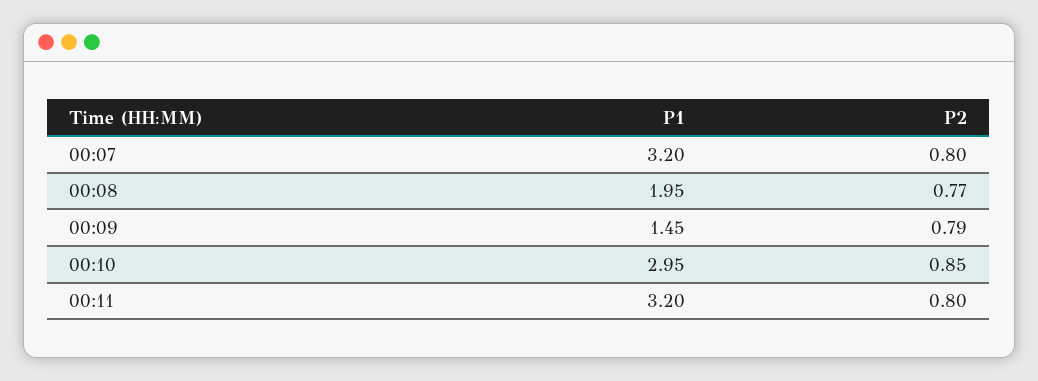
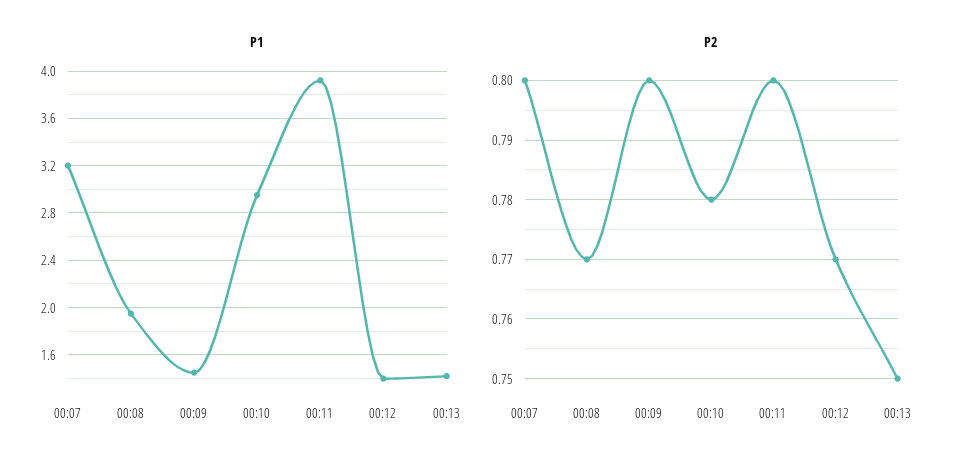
P2, 00:09: 0.79 -> 0.8
P2, 00:10: 0.85 -> 0.78
P1, 00:11: 3.2 -> 3.9
P1, 00:12: none -> 1.4
P1, 00:13: none -> 1.4
P2, 00:12: none -> 0.77
P2, 00:13: none -> 0.75

